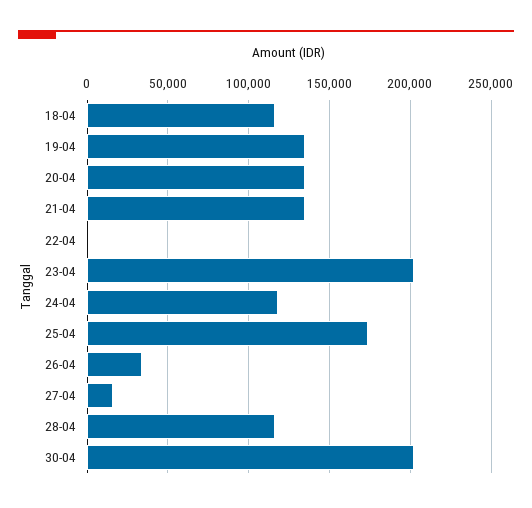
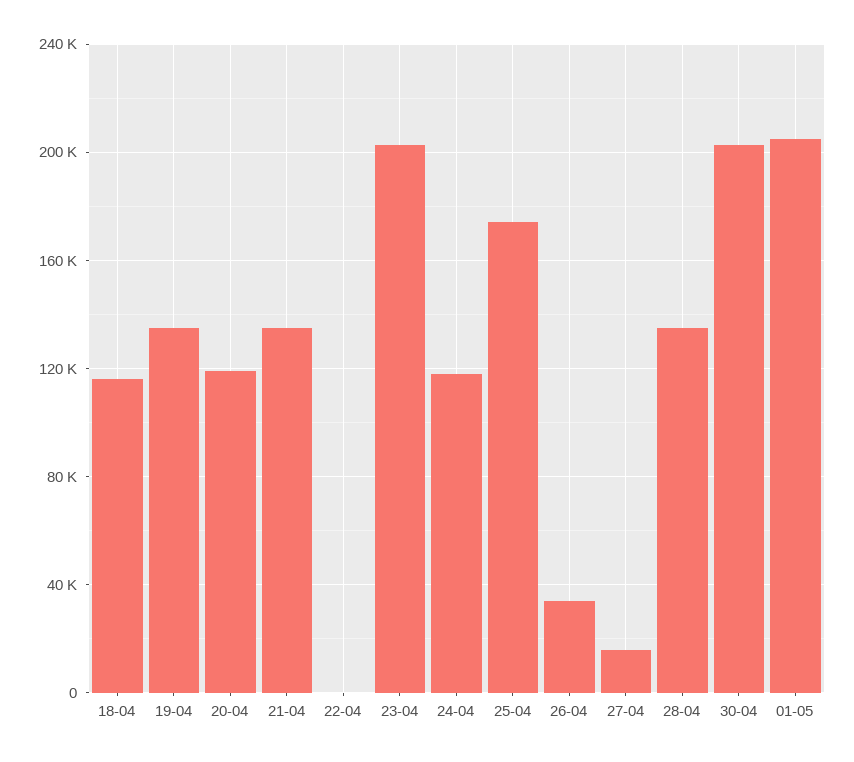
20-04: 135000 -> 120000
28-04: 115000 -> 135000
01-05: none -> 205000

